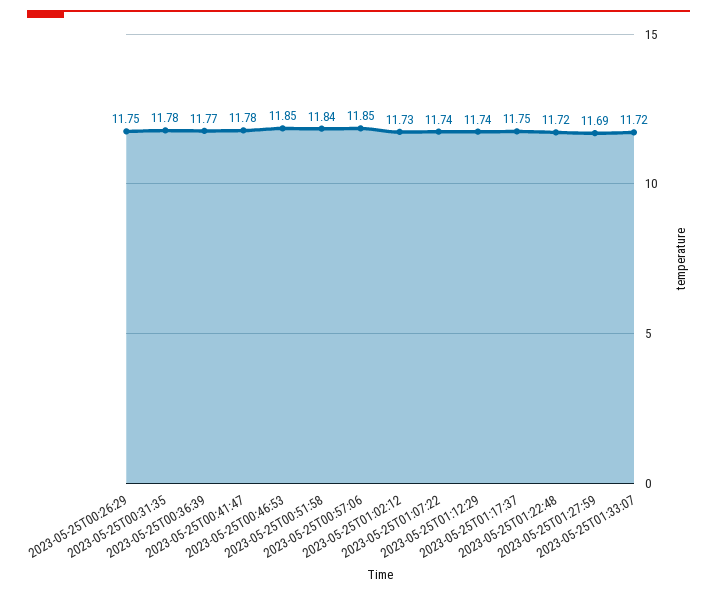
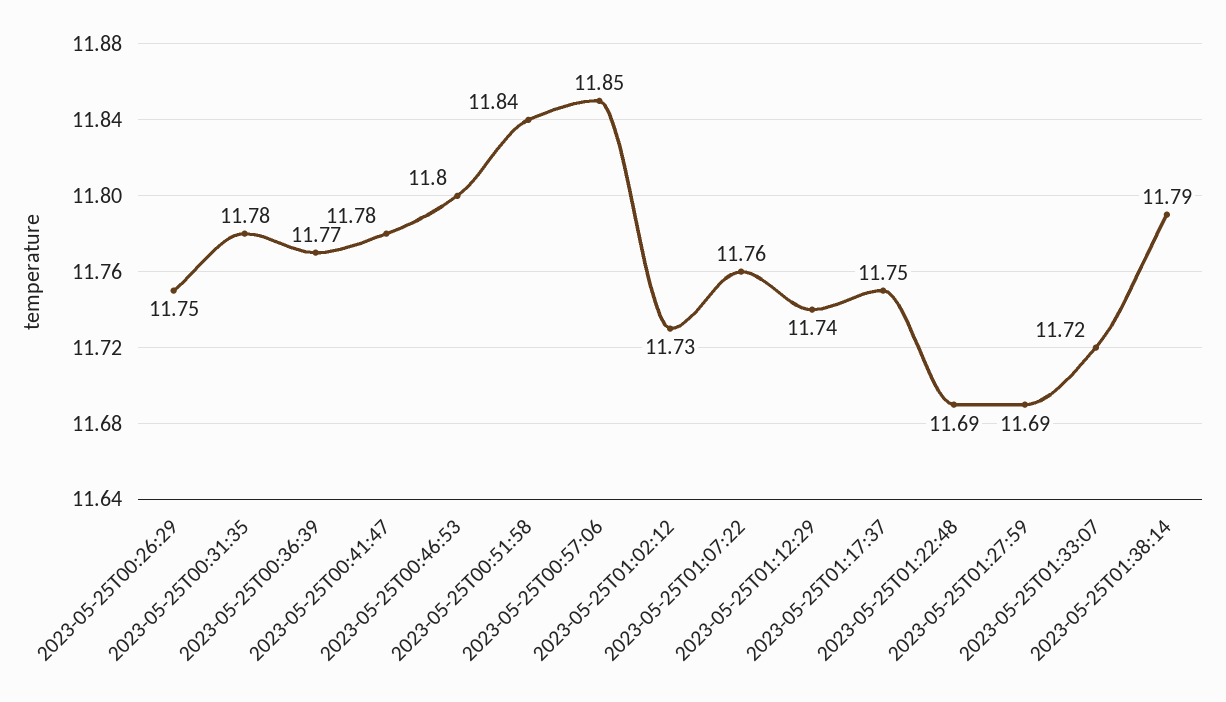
2023-05-25T00:46:53: 11.85 -> 11.8
2023-05-25T01:07:22: 11.74 -> 11.76
2023-05-25T01:22:48: 11.72 -> 11.69
2023-05-25T01:38:14: none -> 11.79

